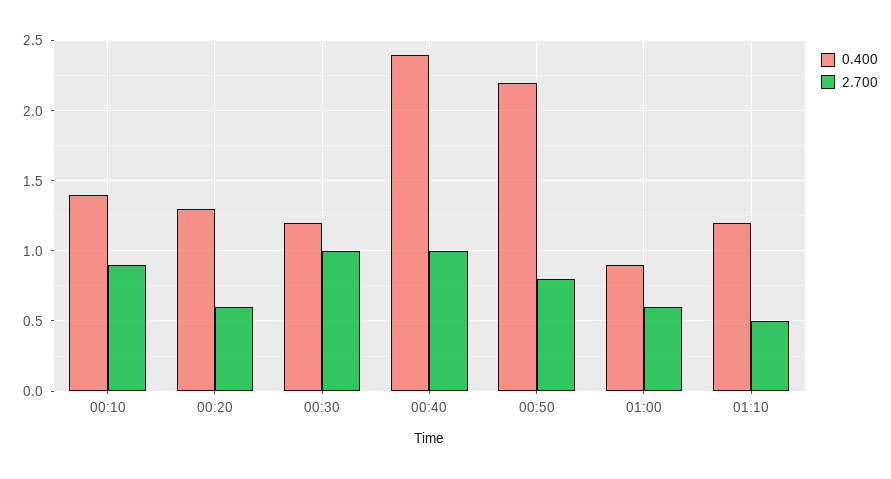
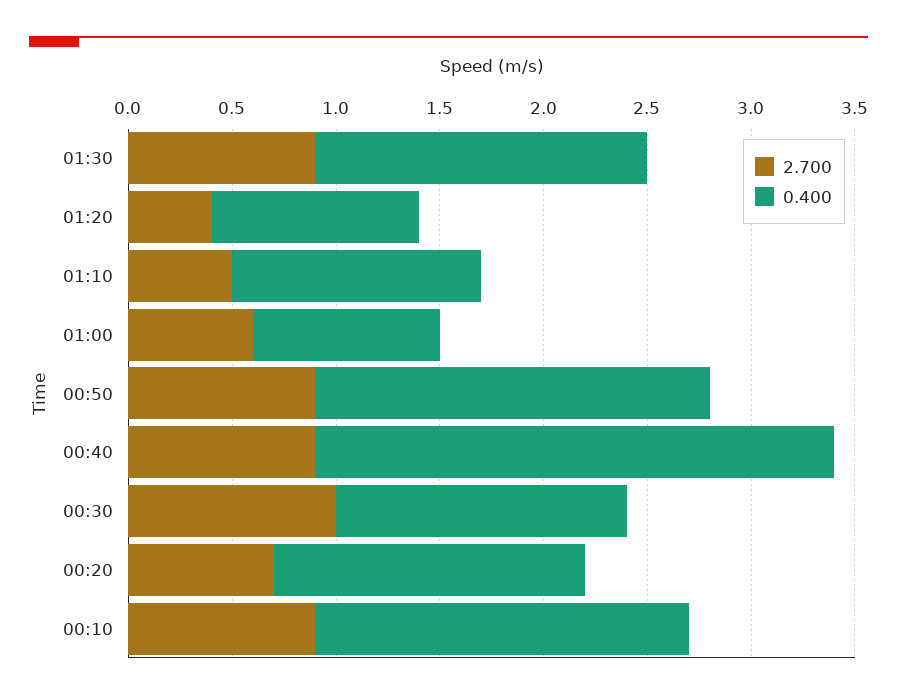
0.400, 00:10: 1.4 -> 1.8
0.400, 00:20: 1.3 -> 1.5
2.700, 00:20: 0.6 -> 0.7
0.400, 00:30: 1.2 -> 1.4
0.400, 00:40: 2.4 -> 2.5
2.700, 00:40: 1 -> 0.9
0.400, 00:50: 2.2 -> 1.9
2.700, 00:50: 0.8 -> 0.9
2.700, 01:30: none -> 0.9
0.400, 01:30: none -> 1.6
2.700, 01:20: none -> 0.4
0.400, 01:20: none -> 1

